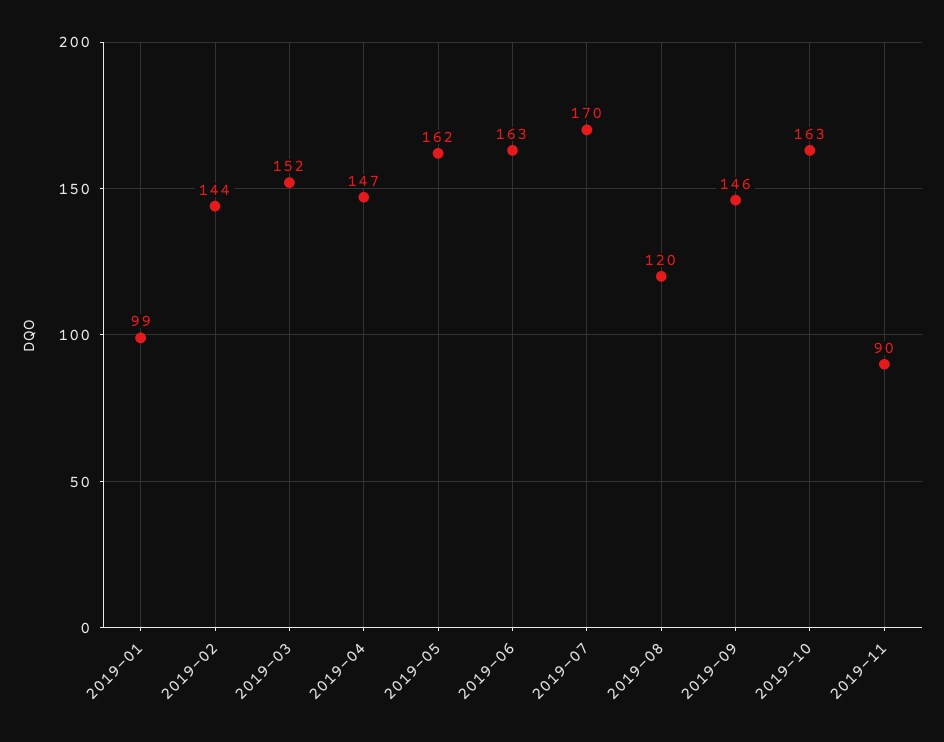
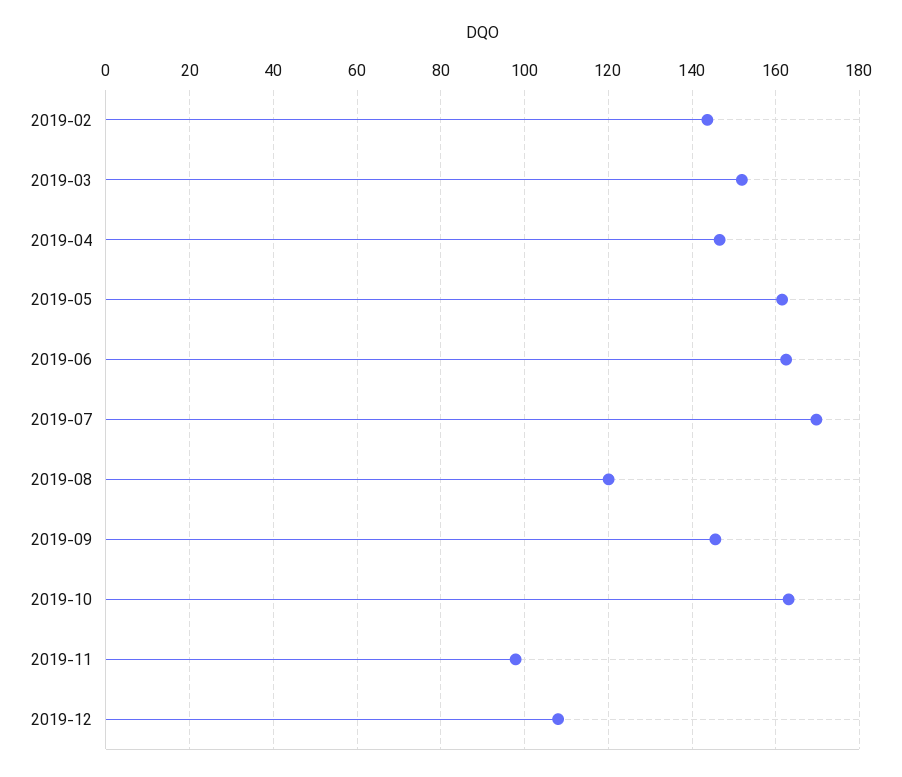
2019-01: 99 -> none
2019-11: 90 -> 98
2019-12: none -> 108

